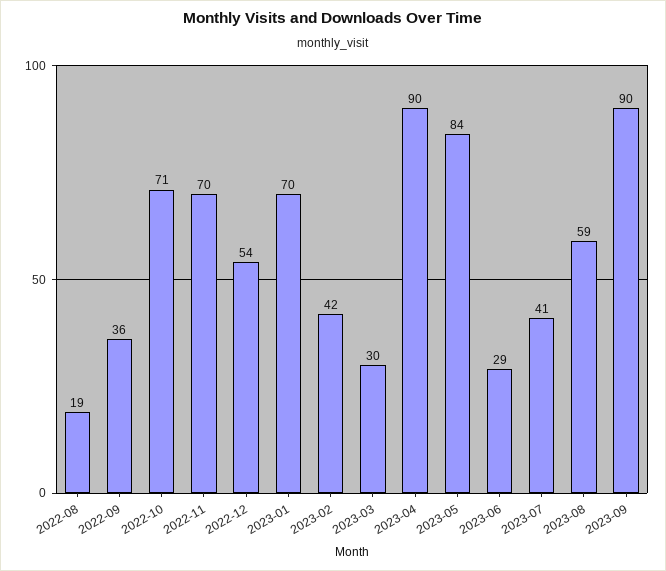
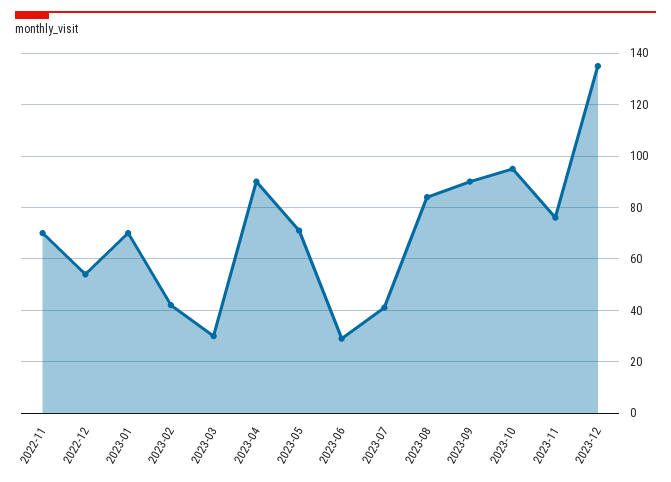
2022-08: 19 -> none
2022-09: 36 -> none
2022-10: 71 -> none
2023-05: 84 -> 70
2023-08: 59 -> 85
2023-10: none -> 95
2023-11: none -> 75
2023-12: none -> 135

